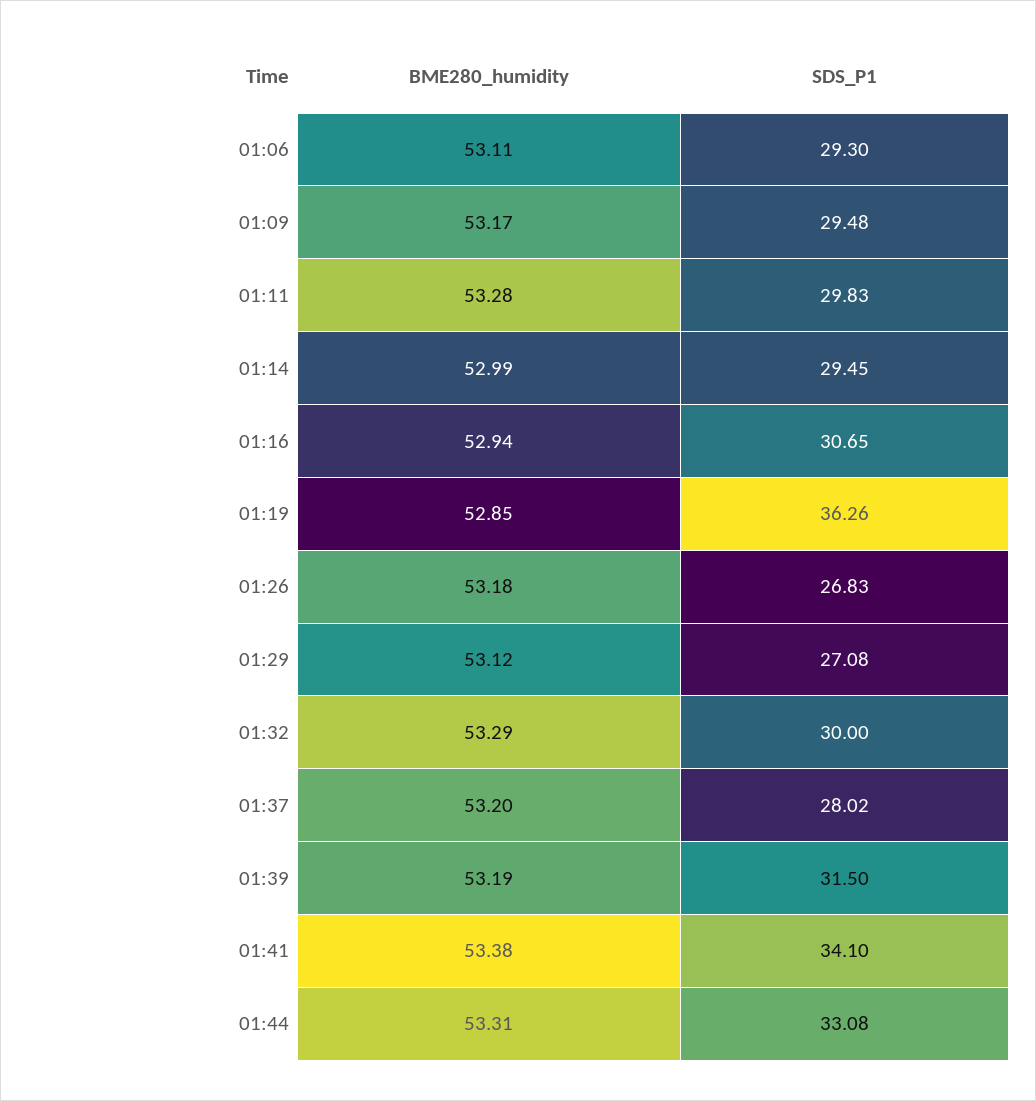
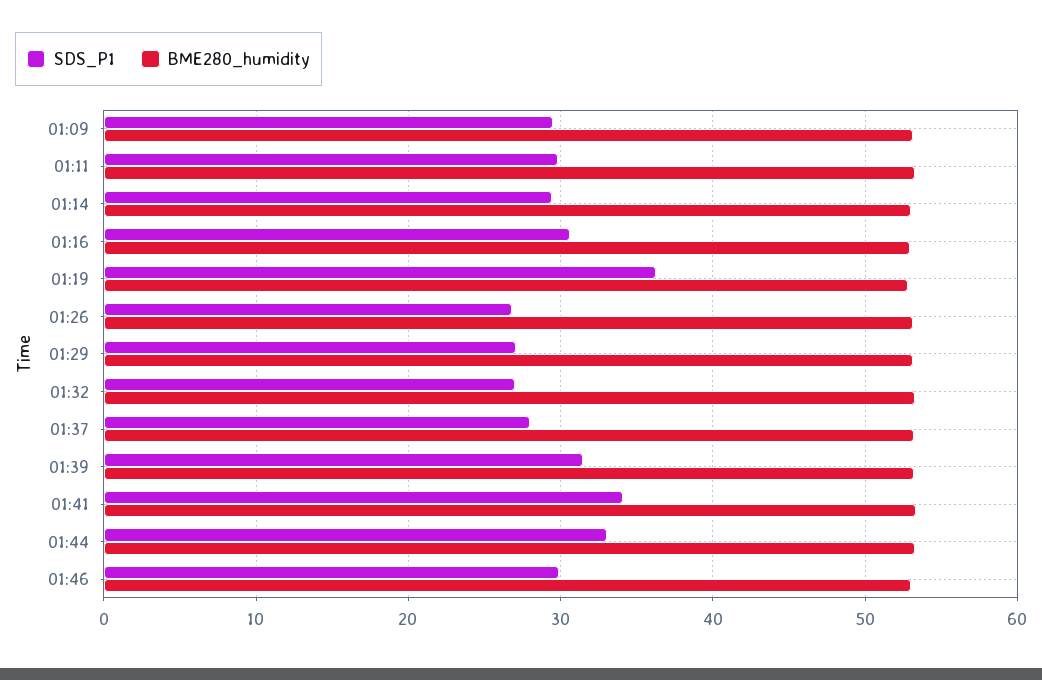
BME280_humidity, 01:06: 53.11 -> none
SDS_P1, 01:06: 29.3 -> none
SDS_P1, 01:32: 30 -> 27
SDS_P1, 01:46: none -> 30
BME280_humidity, 01:46: none -> 53

